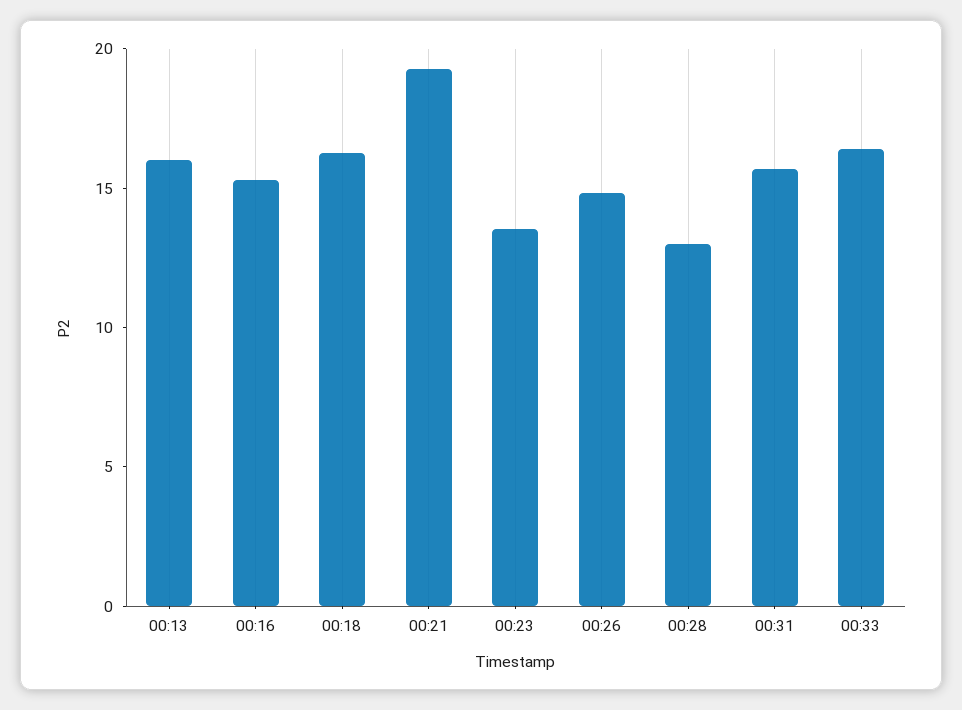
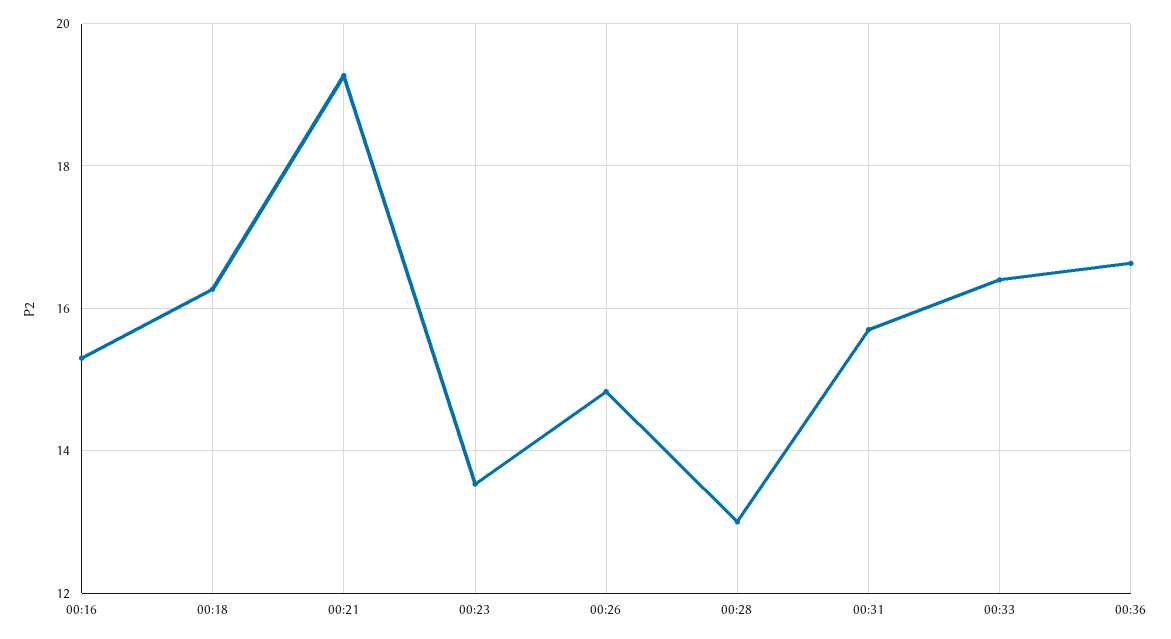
00:13: 16 -> none
00:36: none -> 16.6

